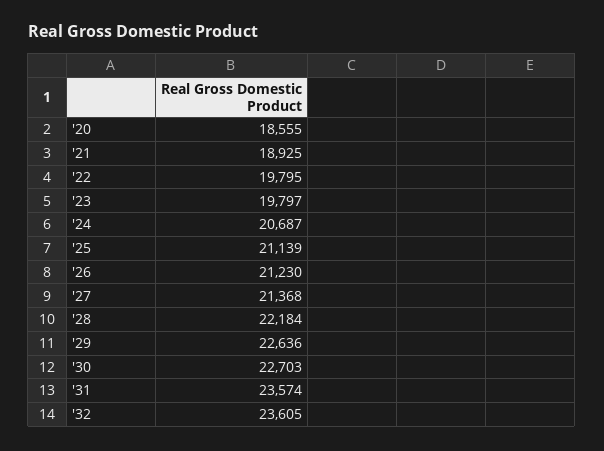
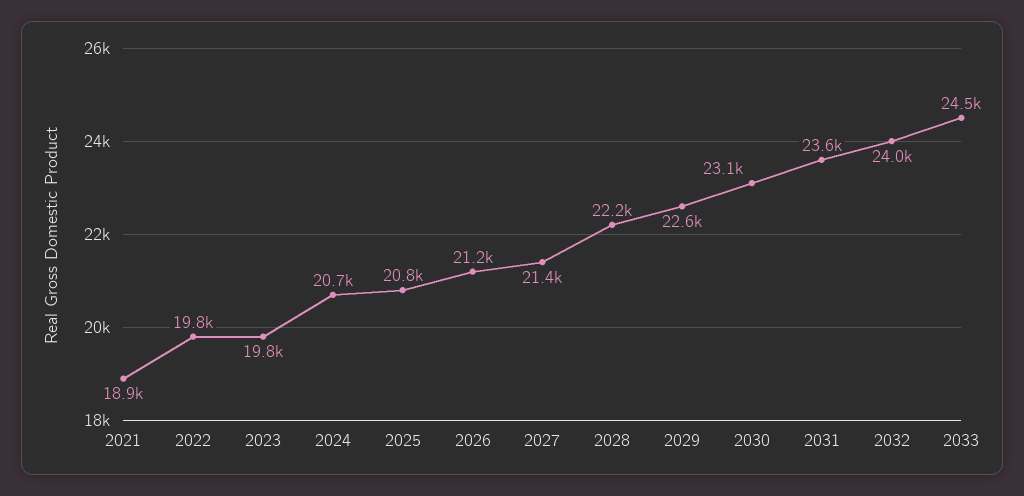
'20: 18555 -> none
'25: 21139 -> 20800
'30: 22703 -> 23100
'32: 23605 -> 24000
2033: none -> 24500

